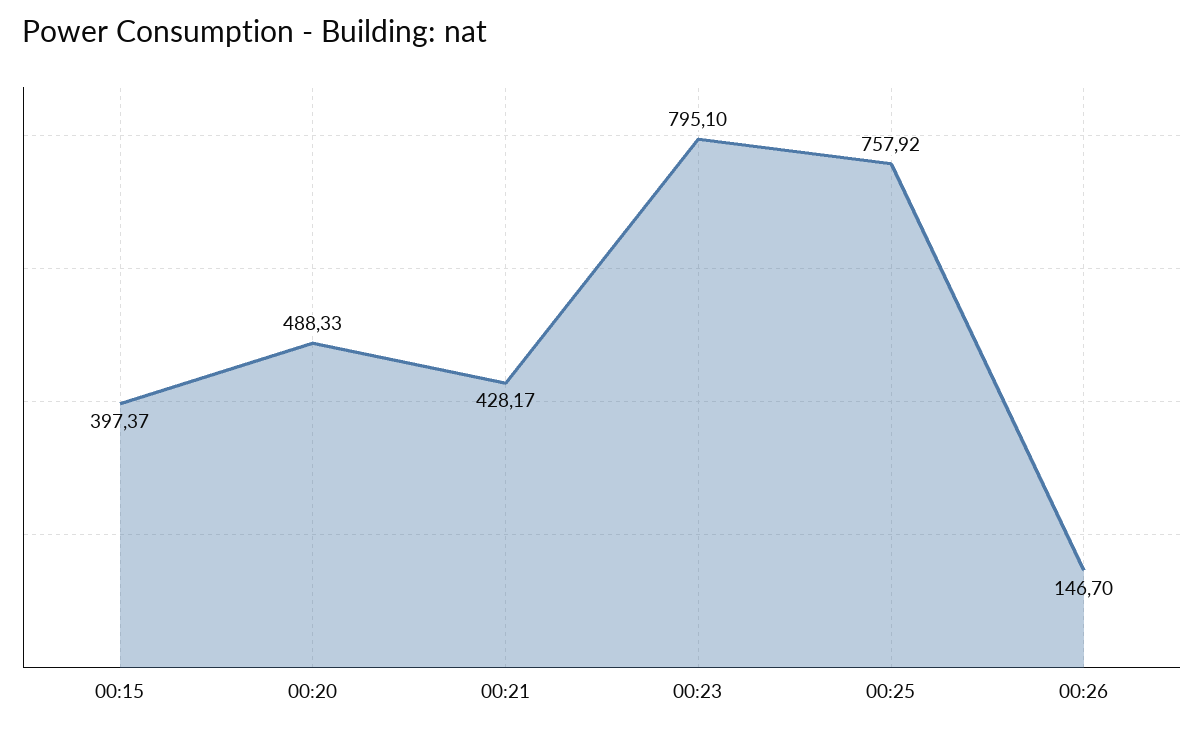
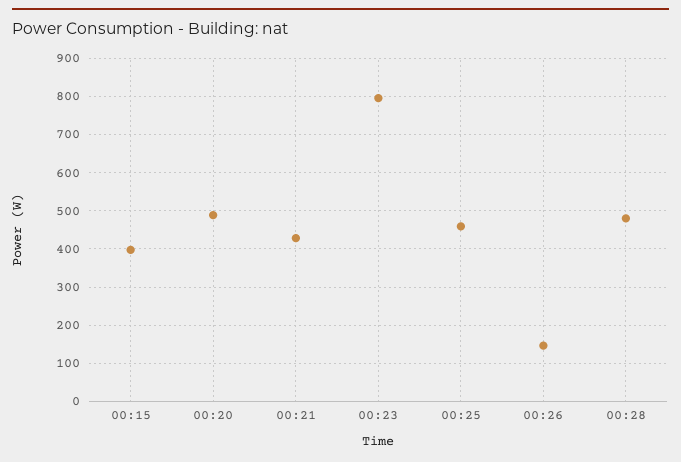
00:25: 757.92 -> 460
00:28: none -> 480

